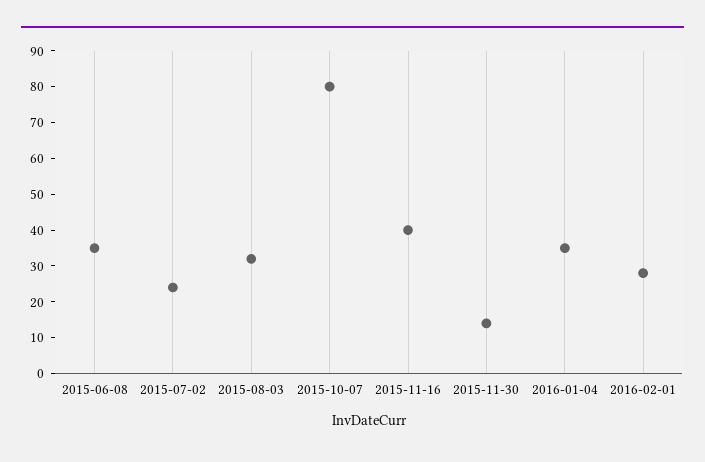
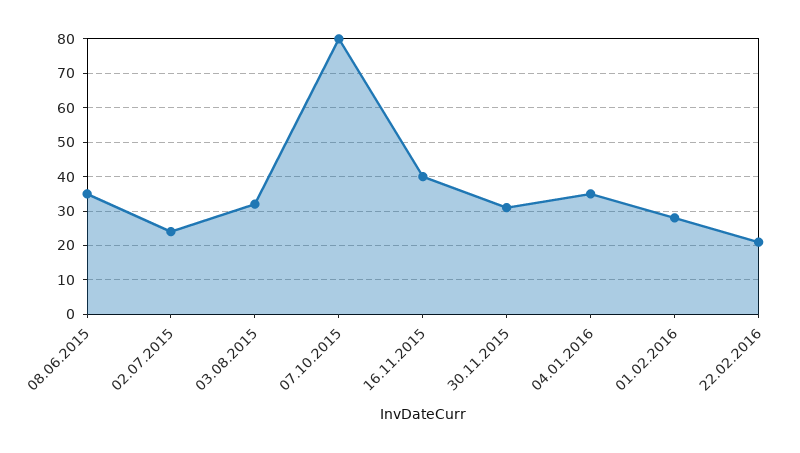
2015-11-30: 15 -> 30
22.02.2016: none -> 20

